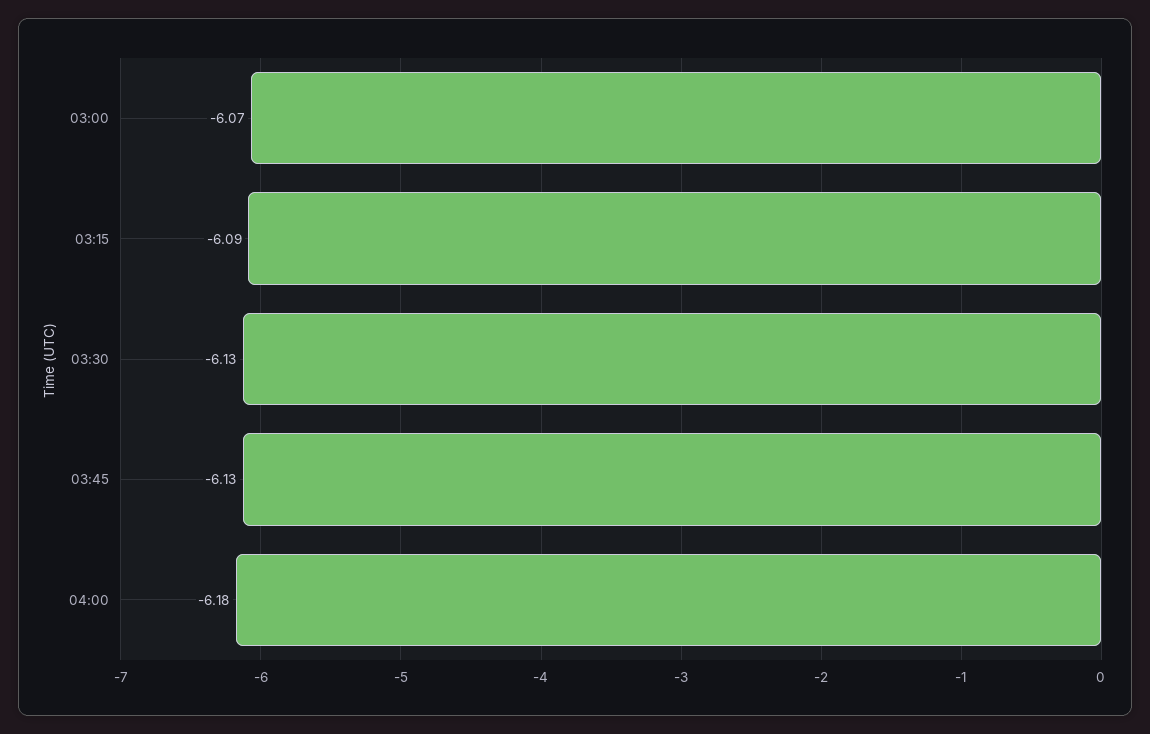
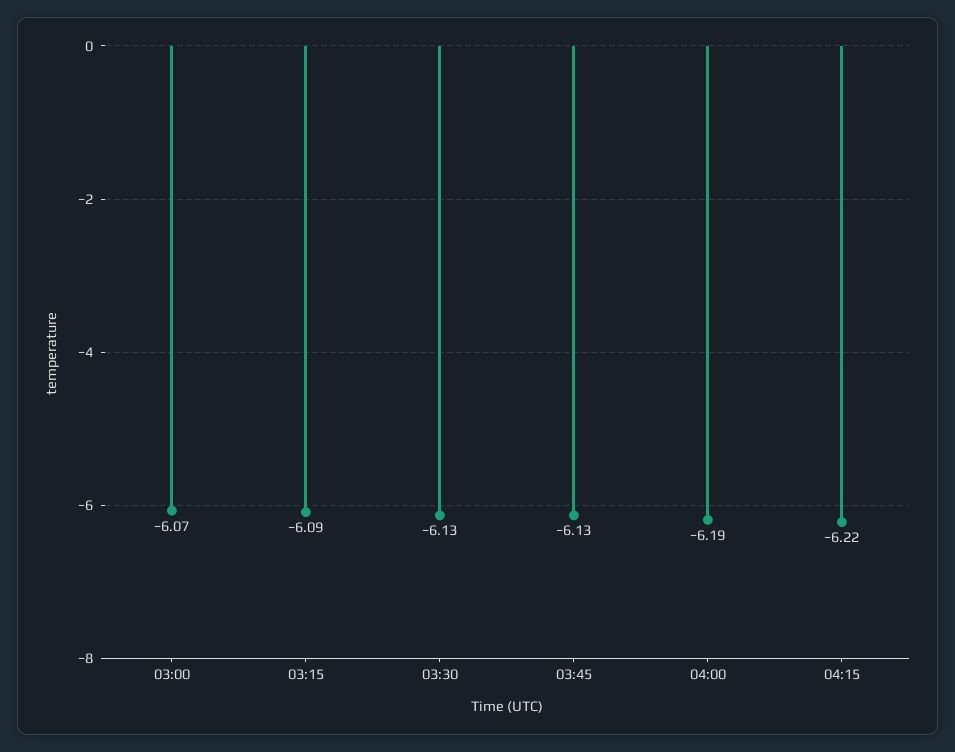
04:00: -6.18 -> -6.19
04:15: none -> -6.22

